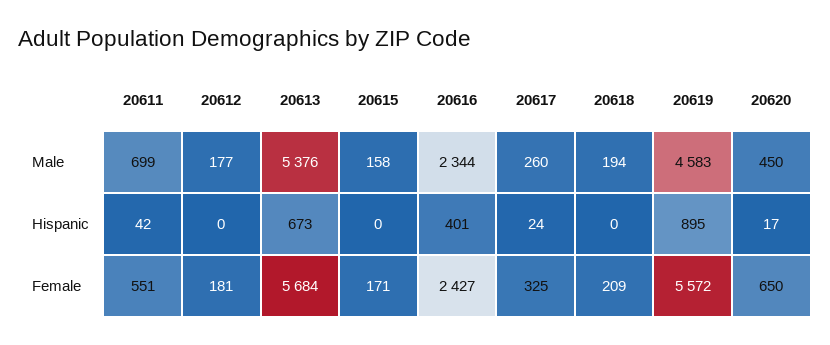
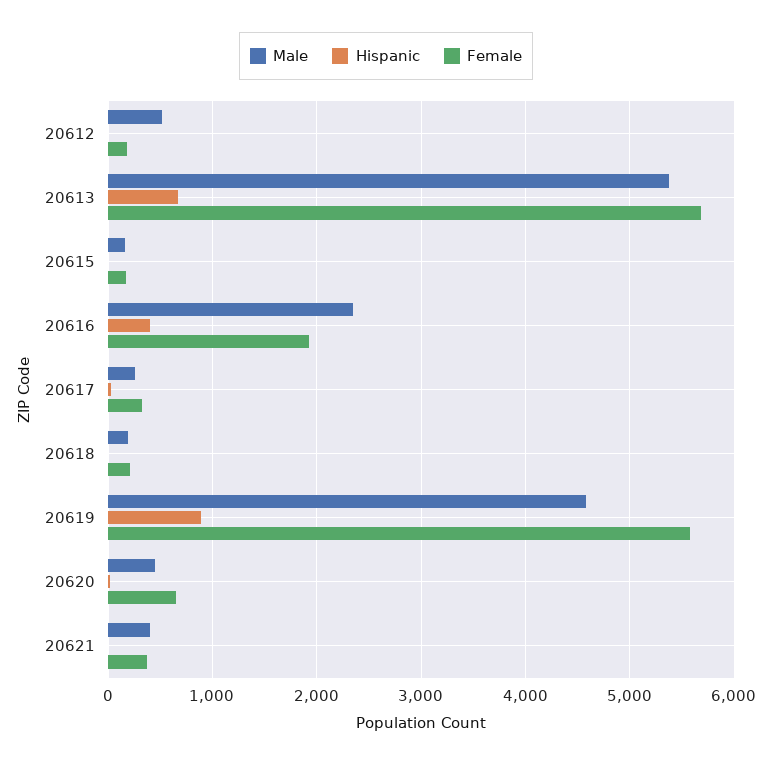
Male, 20611: 699 -> none
Male, 20612: 177 -> 500
Hispanic, 20611: 42 -> none
Female, 20611: 551 -> none
Female, 20616: 2427 -> 1900
Male, 20621: none -> 400
Hispanic, 20621: none -> 0
Female, 20621: none -> 400

